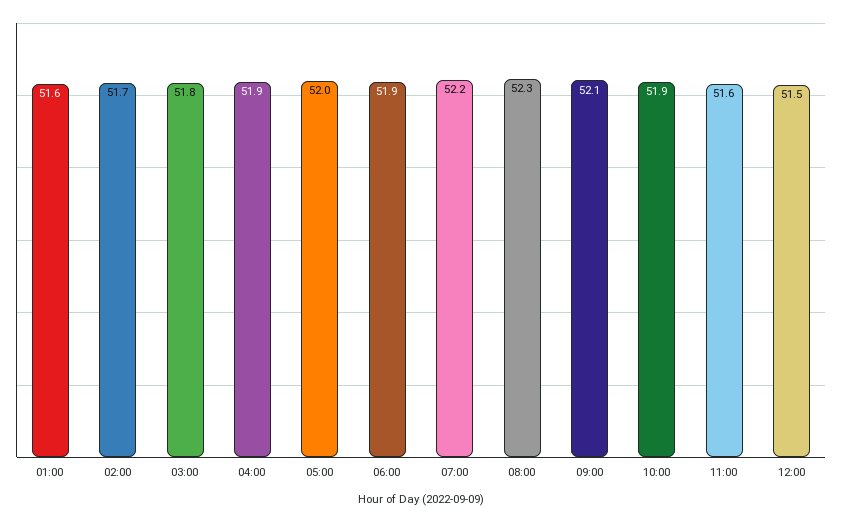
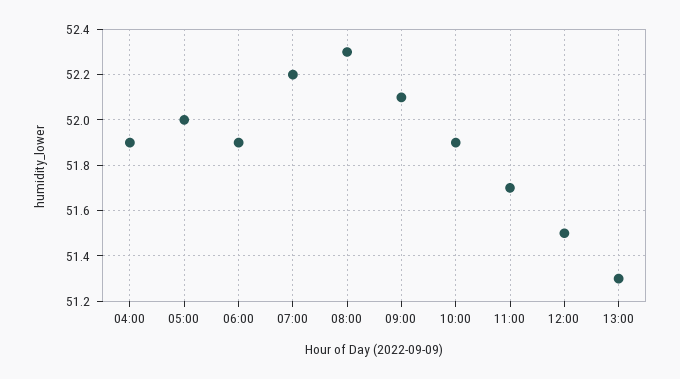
01:00: 51.6 -> none
02:00: 51.7 -> none
03:00: 51.8 -> none
11:00: 51.6 -> 51.7
13:00: none -> 51.3

